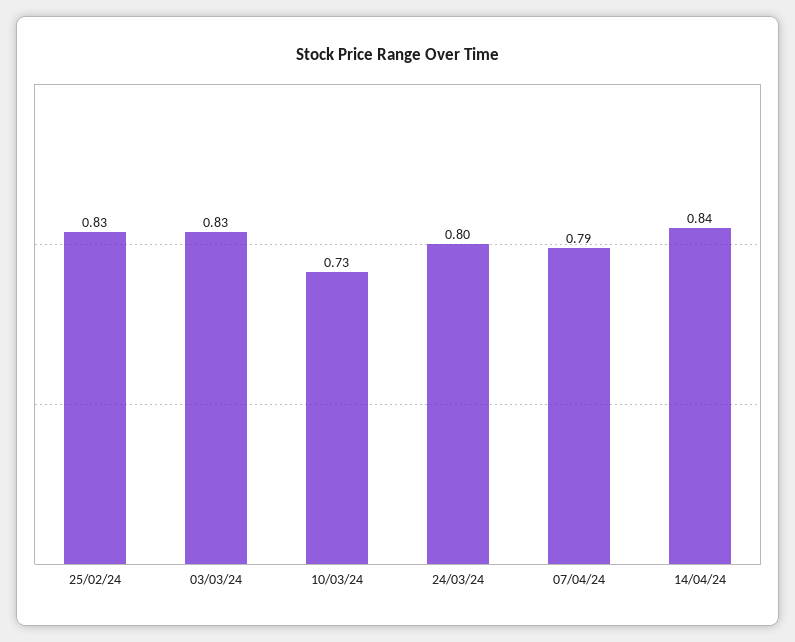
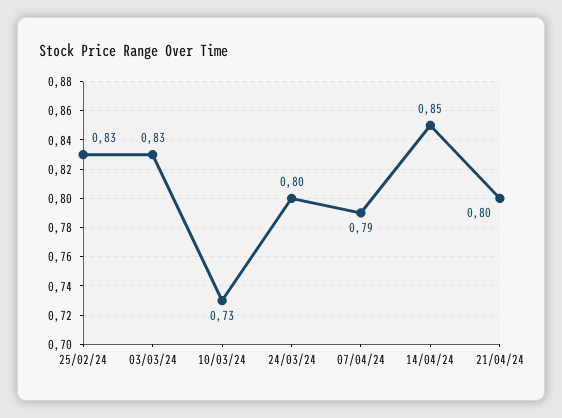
14/04/24: 0.84 -> 0.85
21/04/24: none -> 0.8

